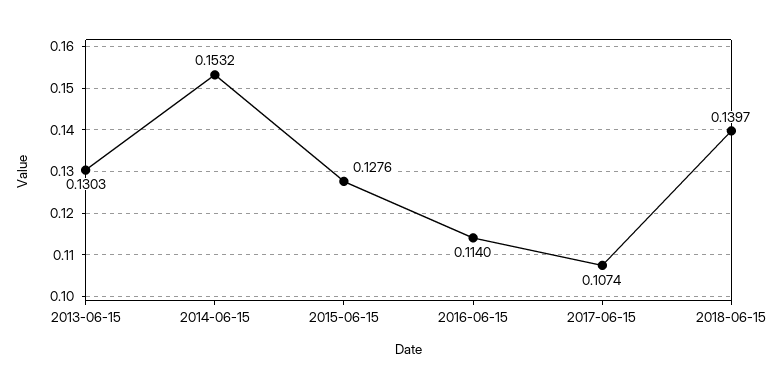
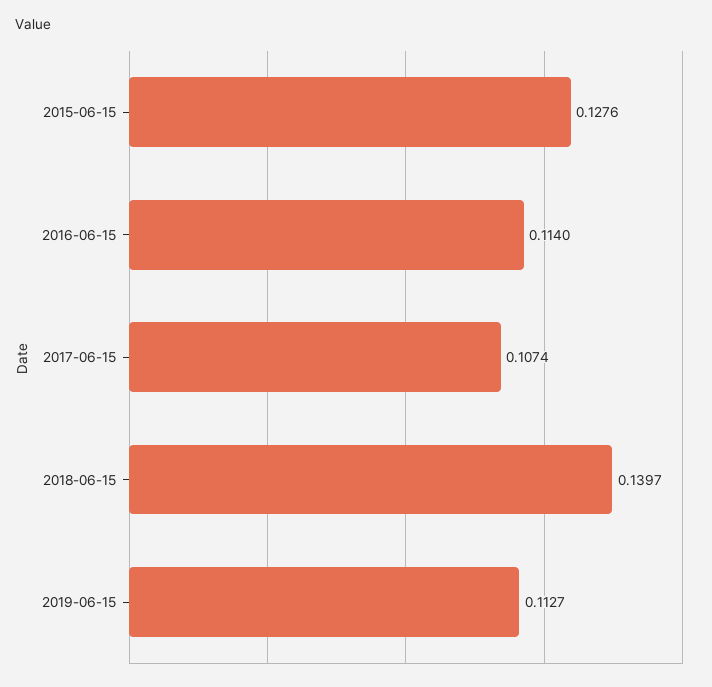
2013-06-15: 0.1303 -> none
2014-06-15: 0.1532 -> none
2019-06-15: none -> 0.1127

